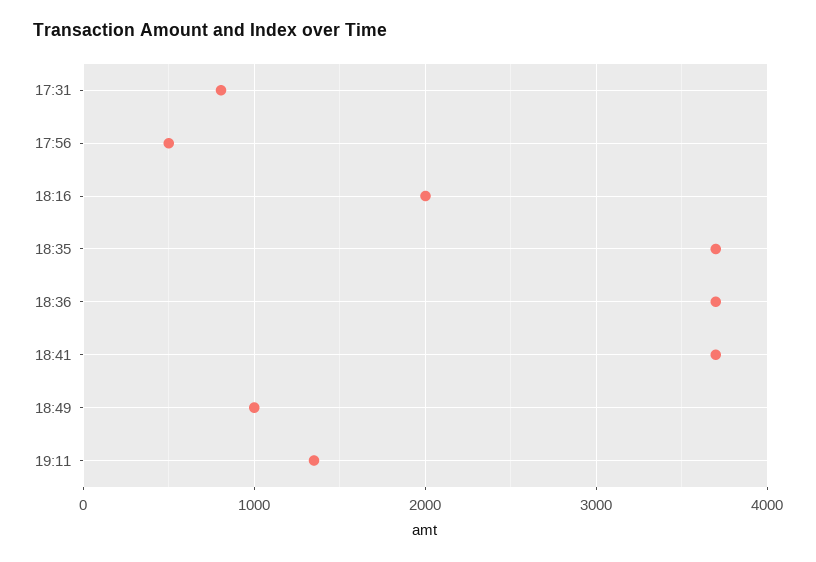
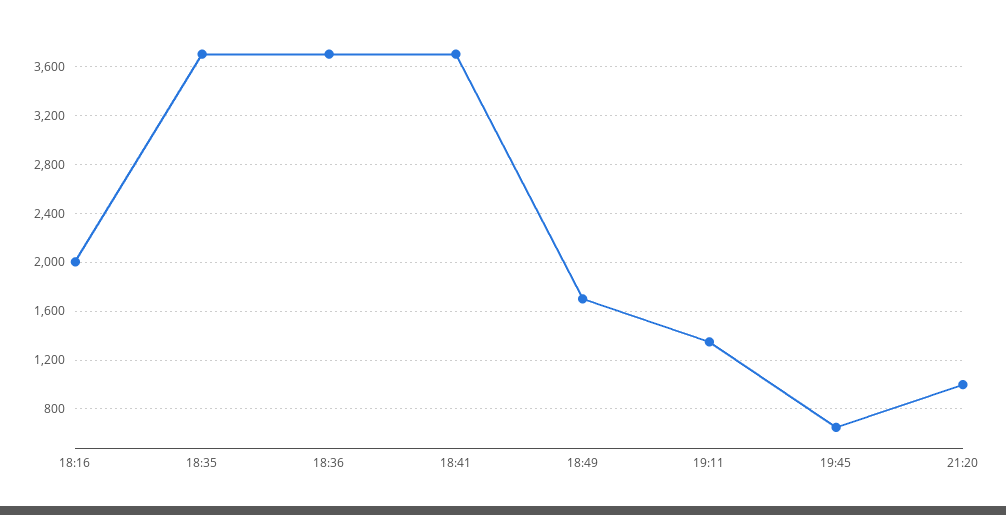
17:31: 800 -> none
17:56: 500 -> none
18:49: 1000 -> 1700
19:45: none -> 650
21:20: none -> 1000

